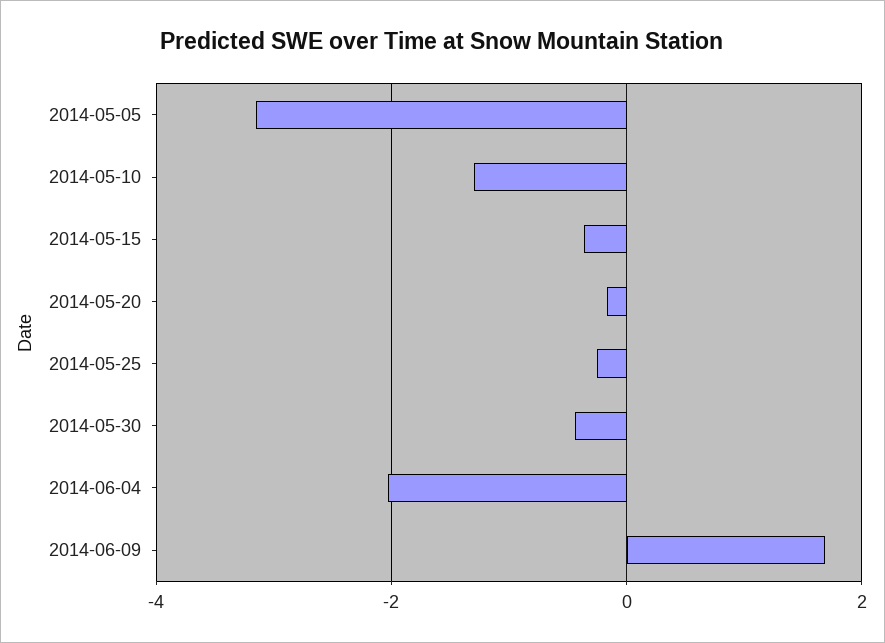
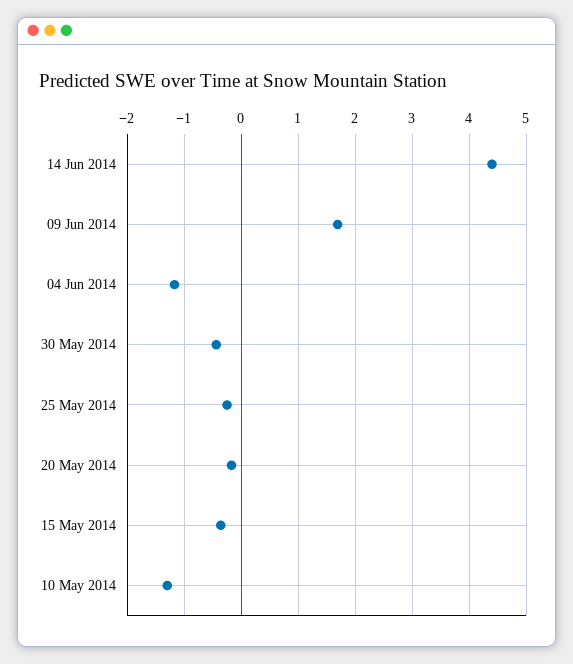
2014-05-05: -3.2 -> none
2014-06-04: -2 -> -1.2
14 Jun 2014: none -> 4.4

